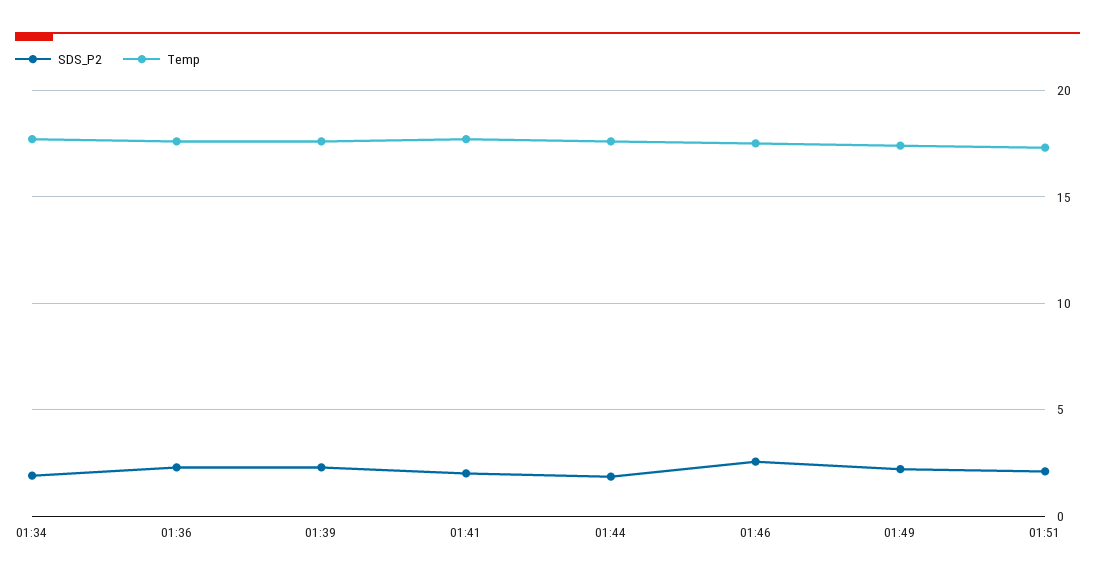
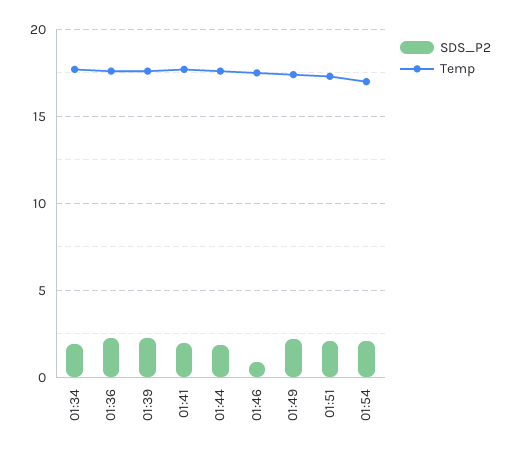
SDS_P2, 01:46: 2.5 -> 1
SDS_P2, 01:54: none -> 2
Temp, 01:54: none -> 17

